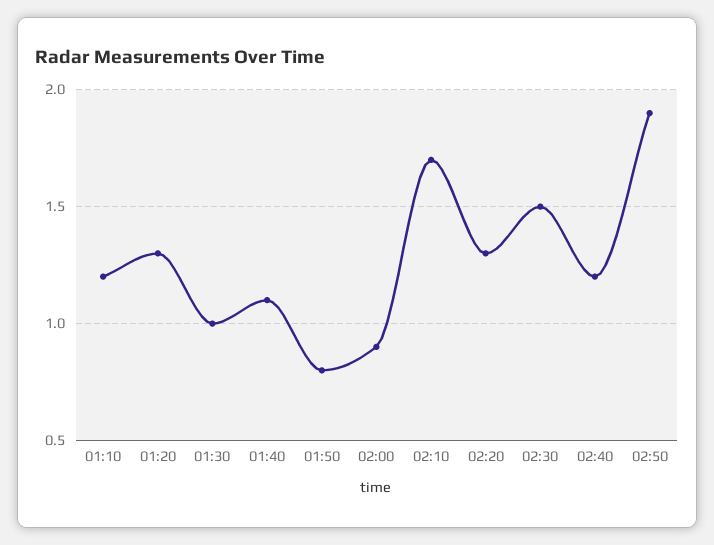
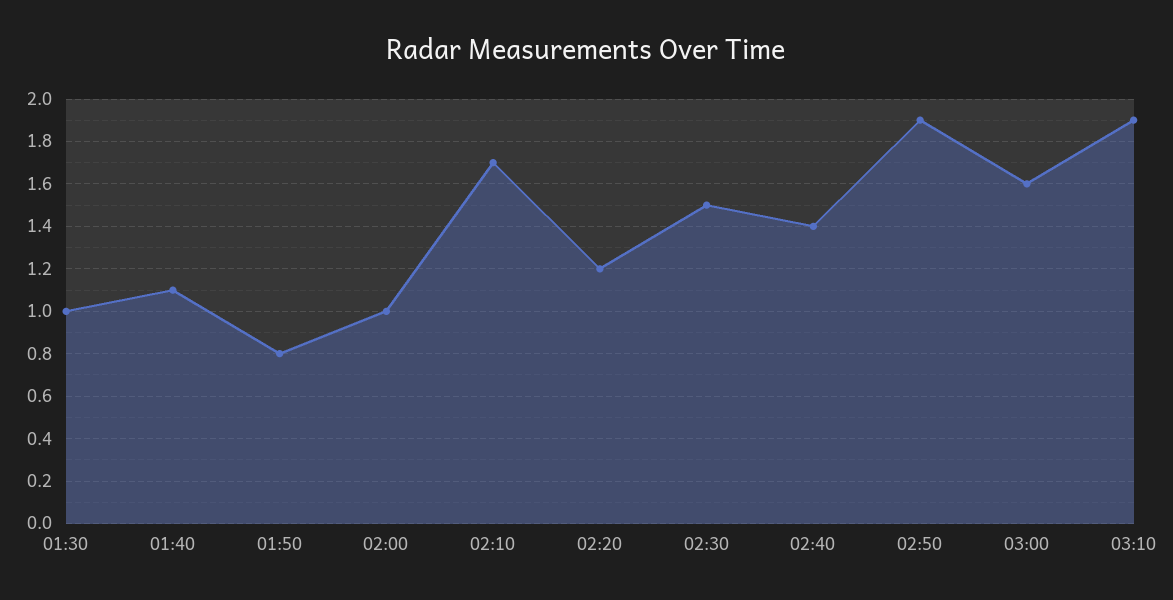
01:10: 1.2 -> none
01:20: 1.3 -> none
02:00: 0.9 -> 1
02:20: 1.3 -> 1.2
02:40: 1.2 -> 1.4
03:00: none -> 1.6
03:10: none -> 1.9

